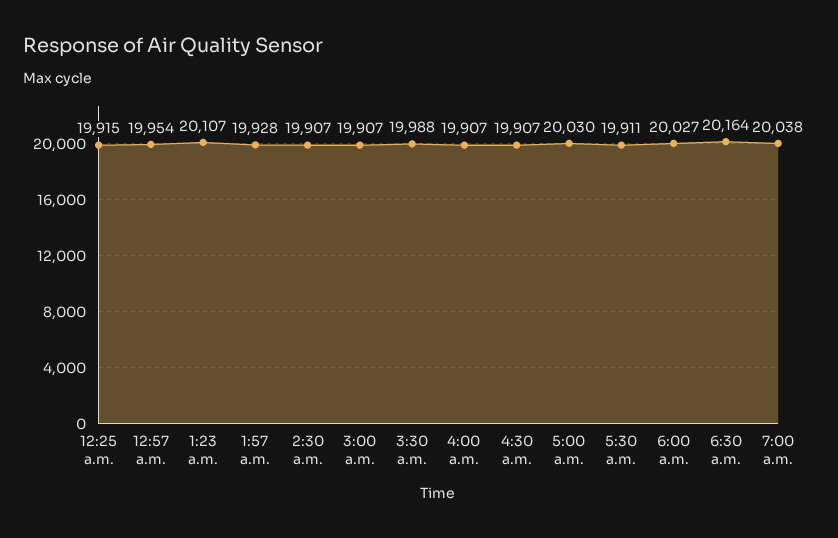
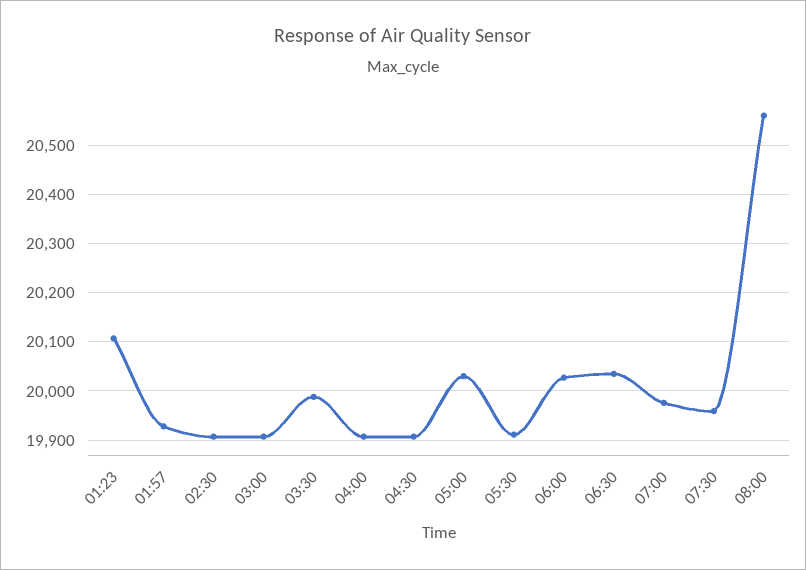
12:25 a.m.: 19915 -> none
12:57 a.m.: 19954 -> none
6:30 a.m.: 20164 -> 20040
7:00 a.m.: 20038 -> 19980
07:30: none -> 19960
08:00: none -> 20560

